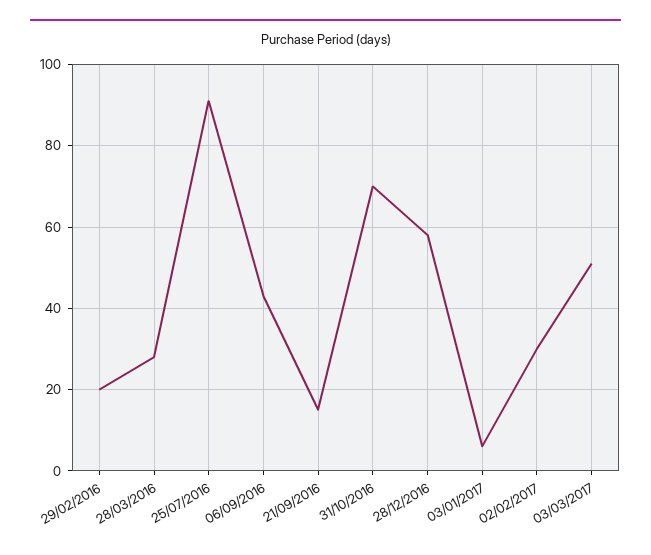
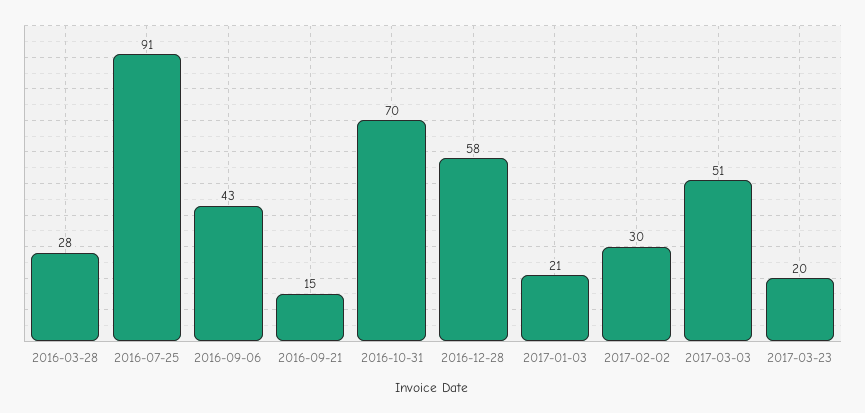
29/02/2016: 20 -> none
03/01/2017: 5 -> 21
2017-03-23: none -> 20

